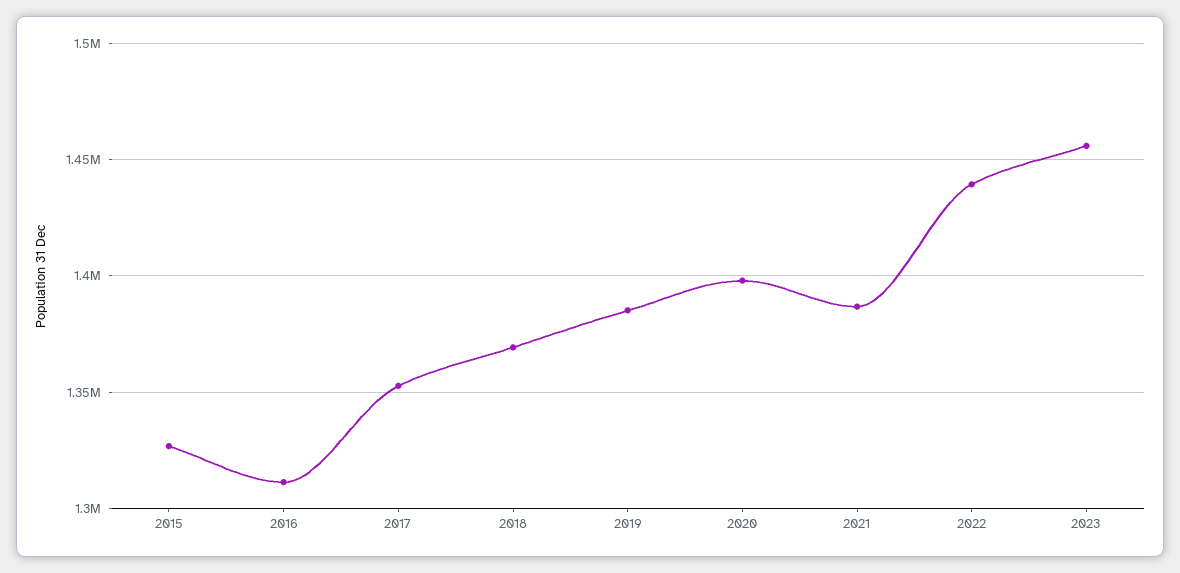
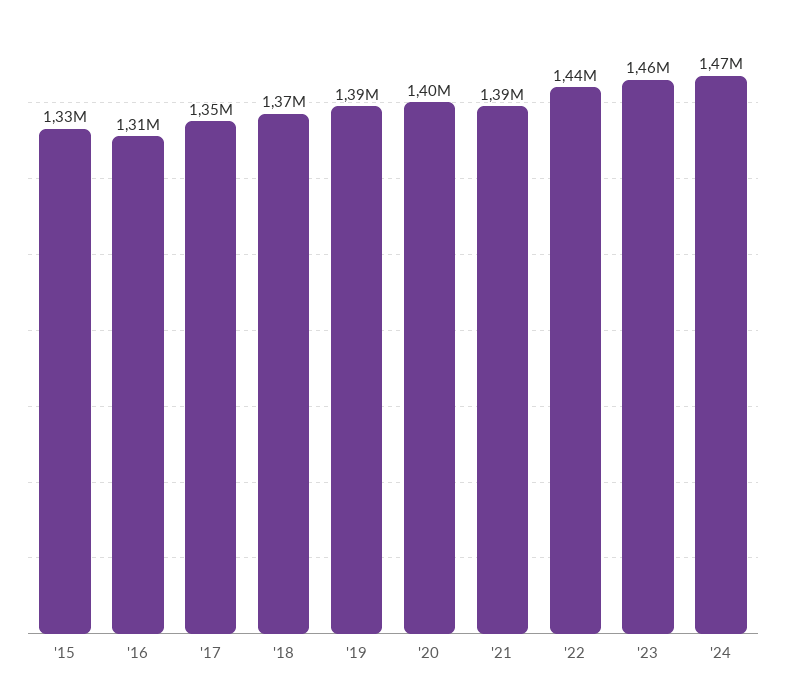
'24: none -> 1470000

